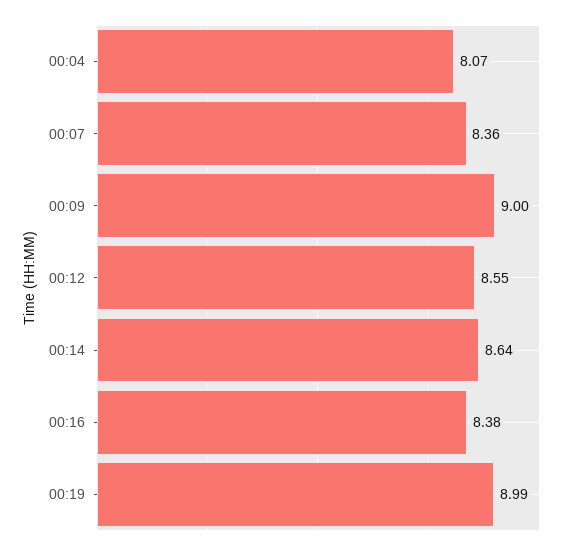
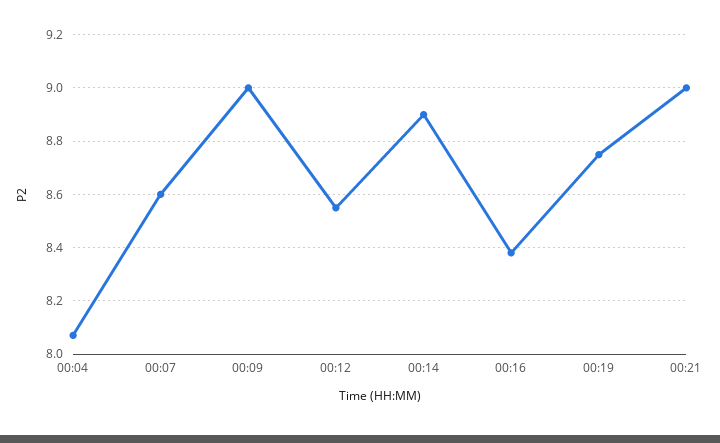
00:07: 8.36 -> 8.6
00:14: 8.64 -> 8.9
00:19: 8.99 -> 8.75
00:21: none -> 9

